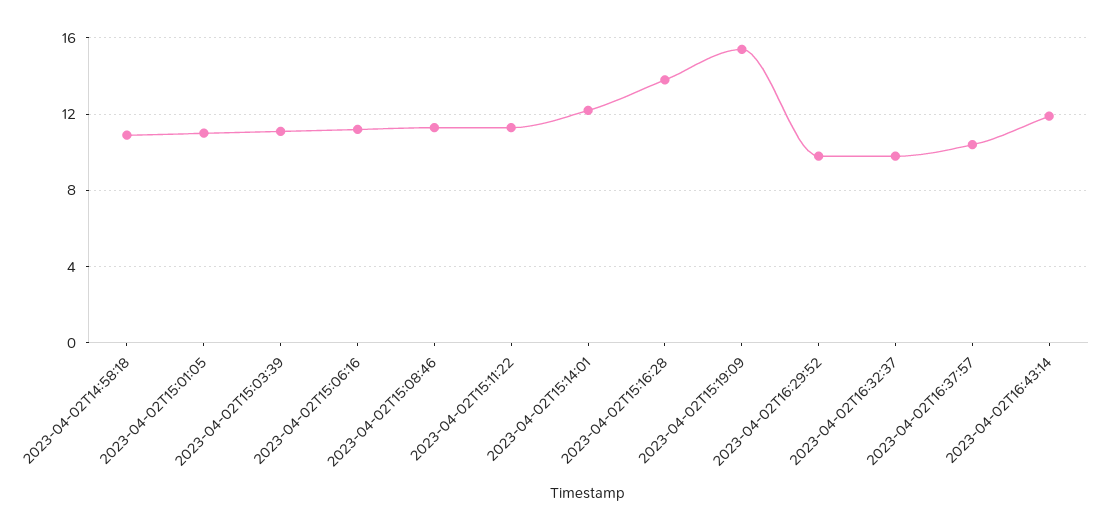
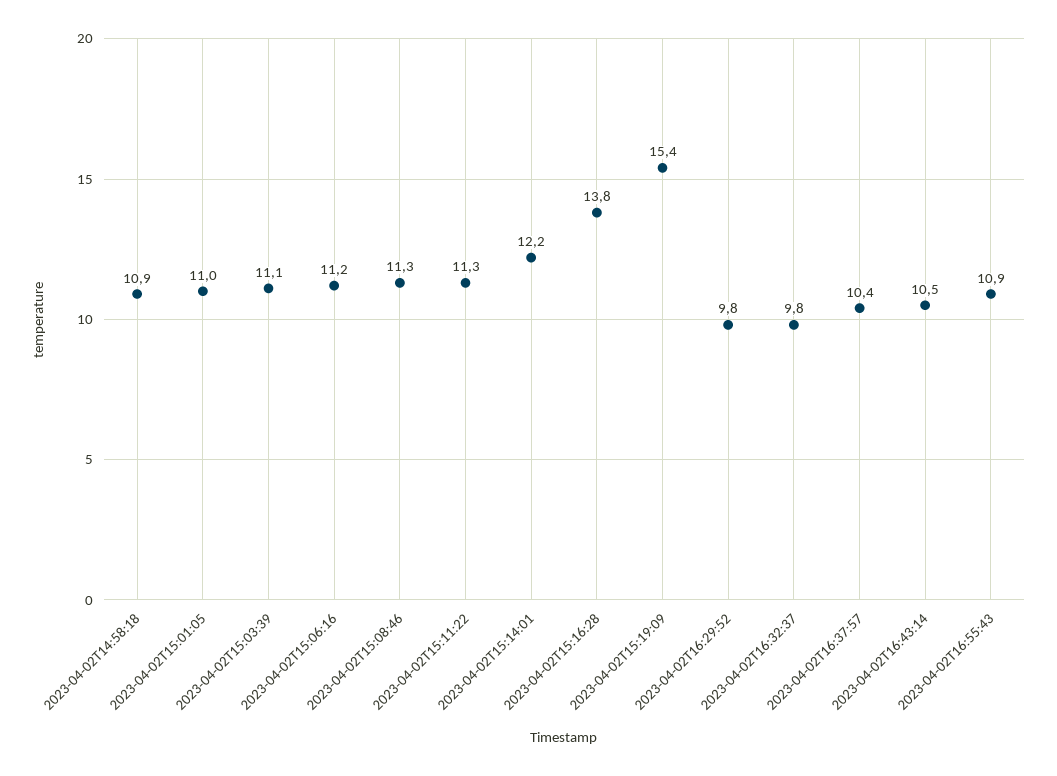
2023-04-02T16:43:14: 12 -> 10.5
2023-04-02T16:55:43: none -> 10.9

